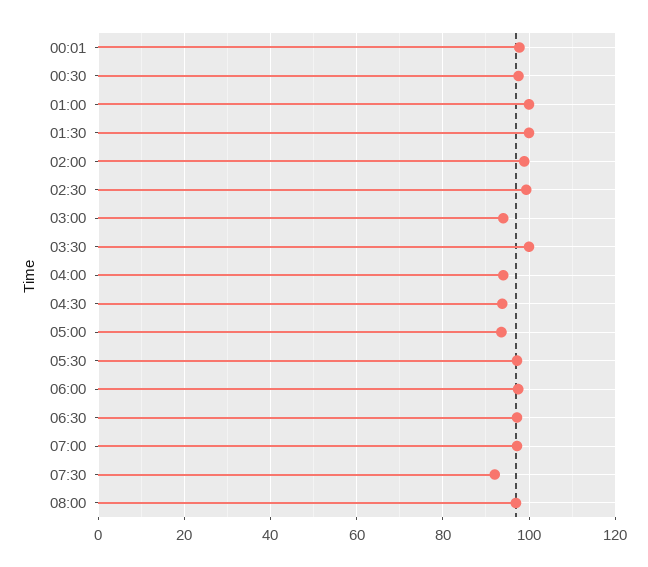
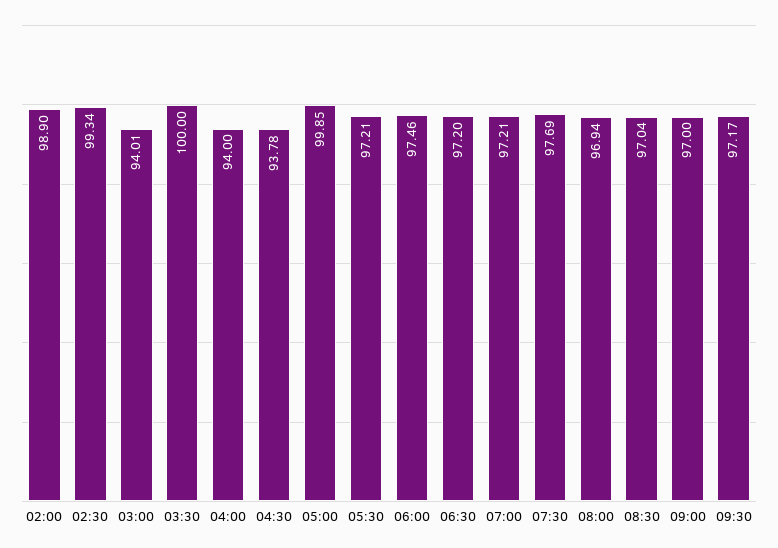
00:01: 98 -> none
00:30: 98 -> none
01:00: 100 -> none
01:30: 100 -> none
05:00: 94 -> 99.85
07:30: 92 -> 97.69
08:30: none -> 97.04
09:00: none -> 97
09:30: none -> 97.17

